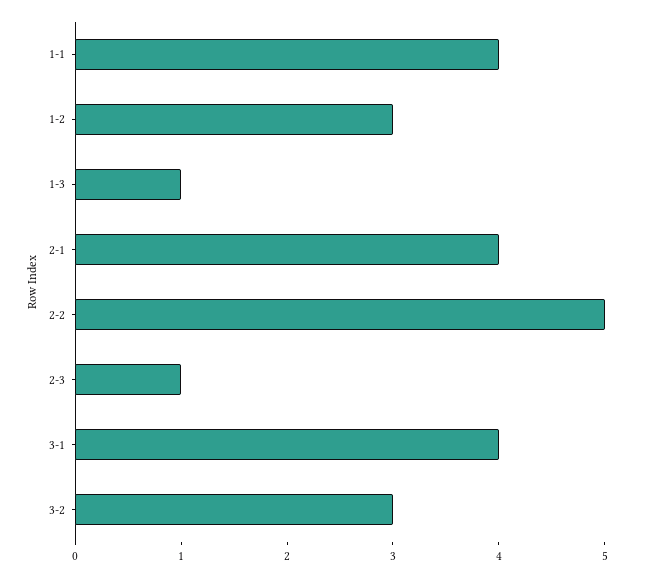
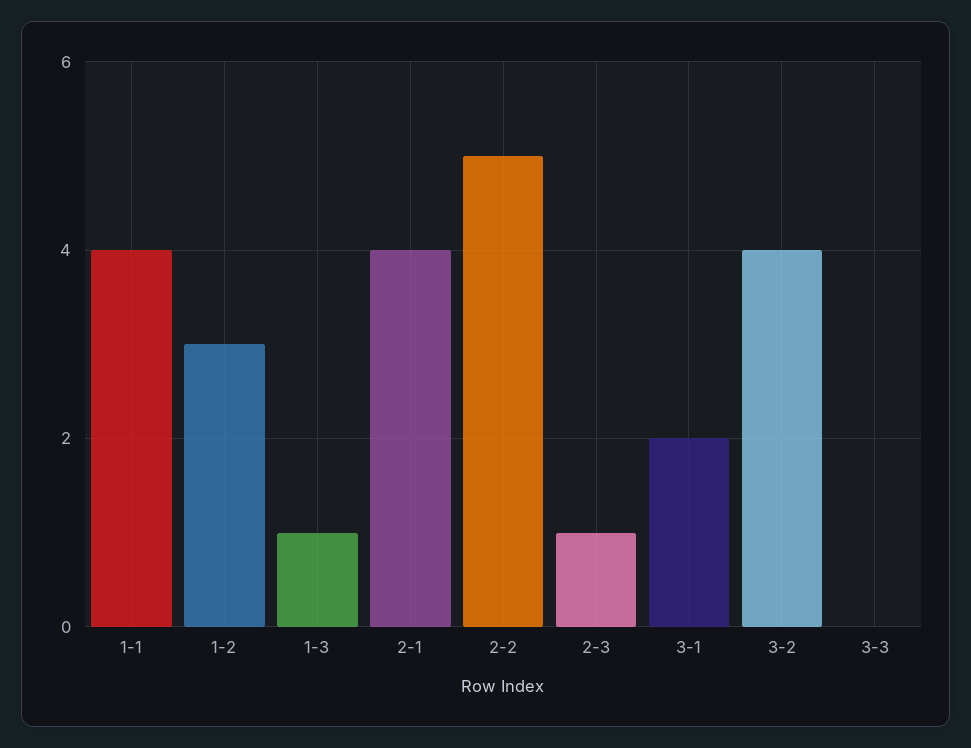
3-1: 4 -> 2
3-2: 3 -> 4
3-3: none -> 0

